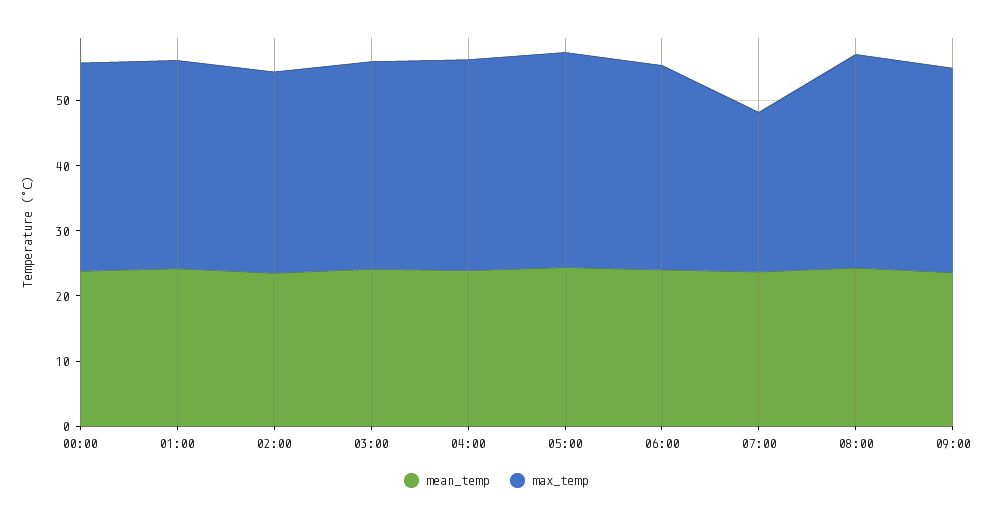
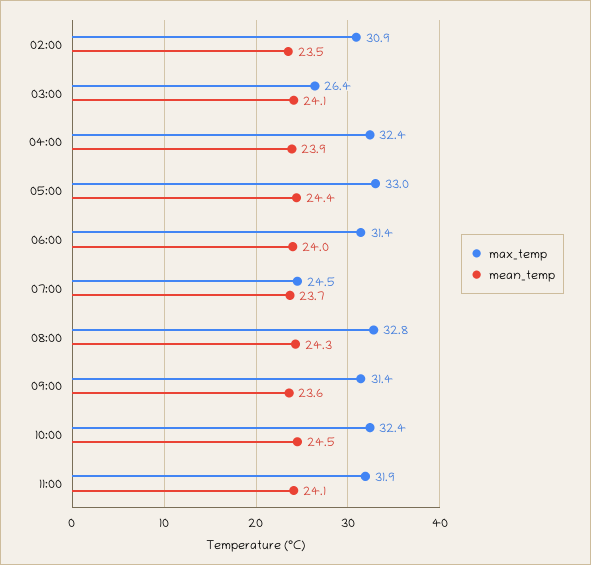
mean_temp, 00:00: 24 -> none
max_temp, 00:00: 32 -> none
mean_temp, 01:00: 24 -> none
max_temp, 01:00: 32 -> none
max_temp, 03:00: 32 -> 26.4
max_temp, 10:00: none -> 32.4
mean_temp, 10:00: none -> 24.5
max_temp, 11:00: none -> 31.9
mean_temp, 11:00: none -> 24.1

